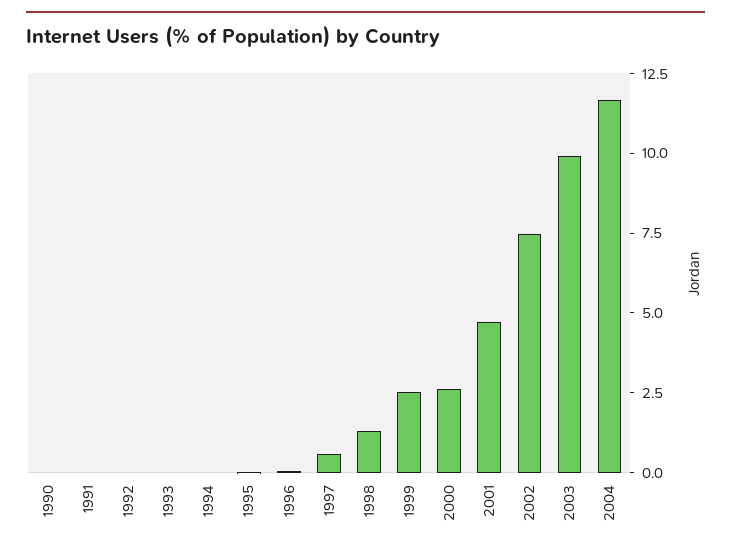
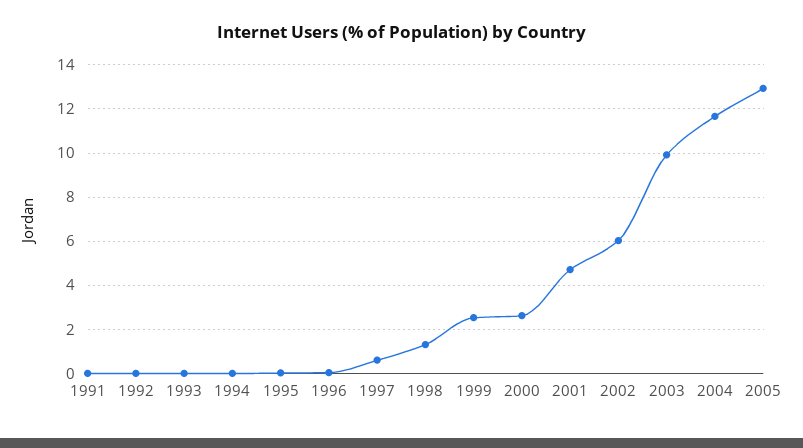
1990: 0 -> none
2002: 7.5 -> 6
2005: none -> 13

